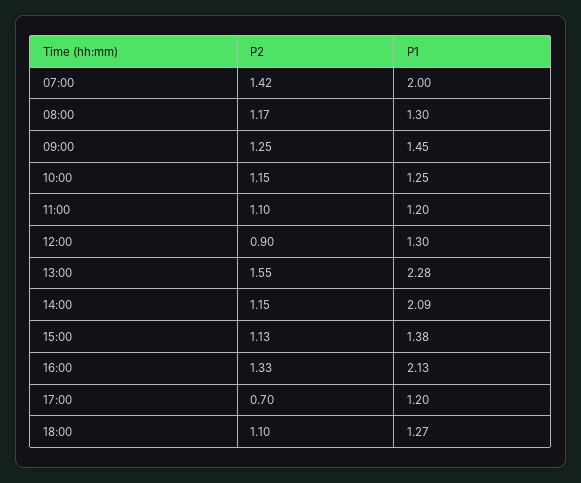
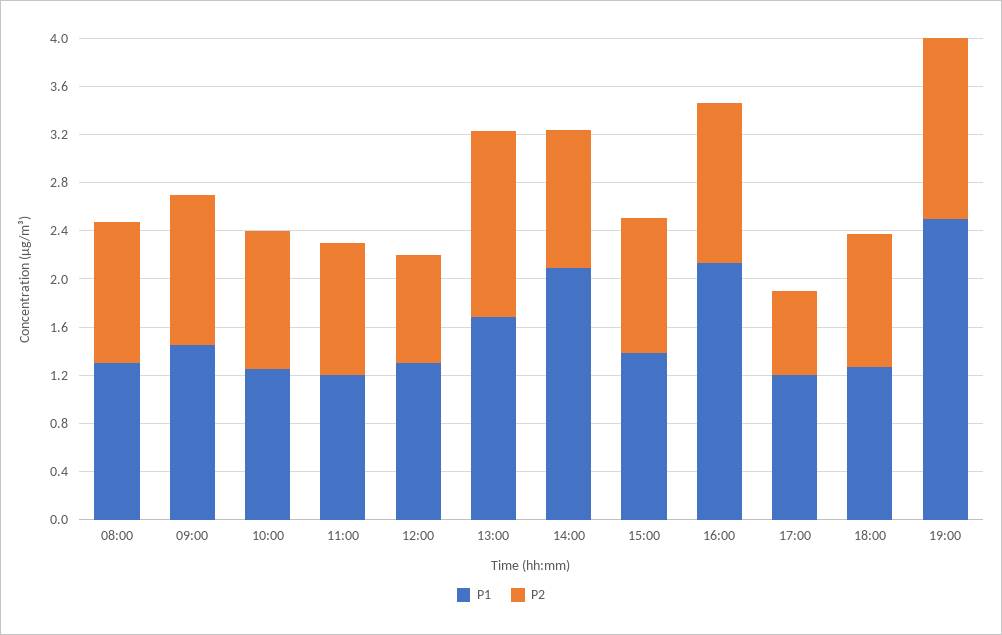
P2, 07:00: 1.42 -> none
P1, 07:00: 2 -> none
P1, 13:00: 2.28 -> 1.7
P1, 19:00: none -> 2.5
P2, 19:00: none -> 1.5

